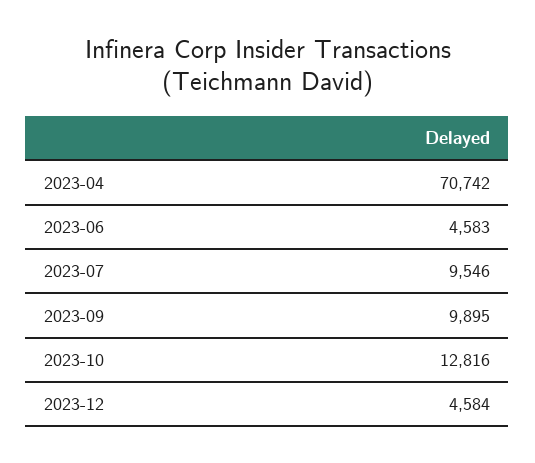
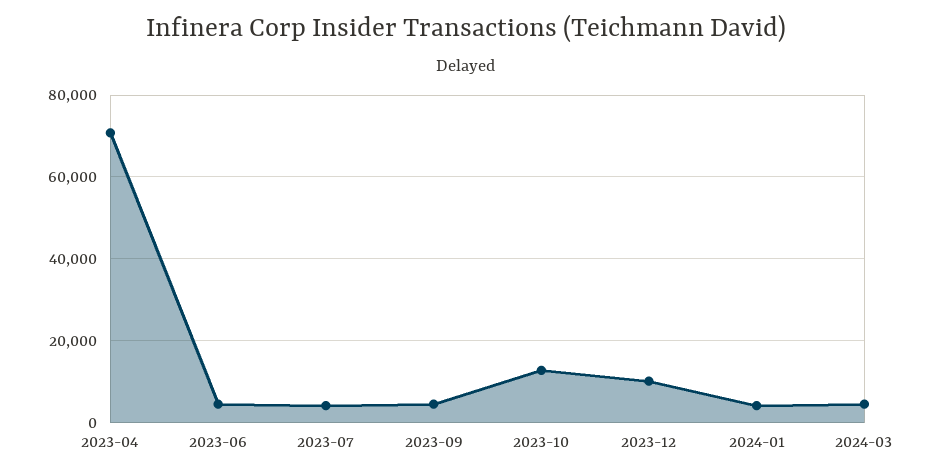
2023-07: 9546 -> 4000
2023-09: 9895 -> 4000
2023-12: 4584 -> 10000
2024-01: none -> 4000
2024-03: none -> 4000

